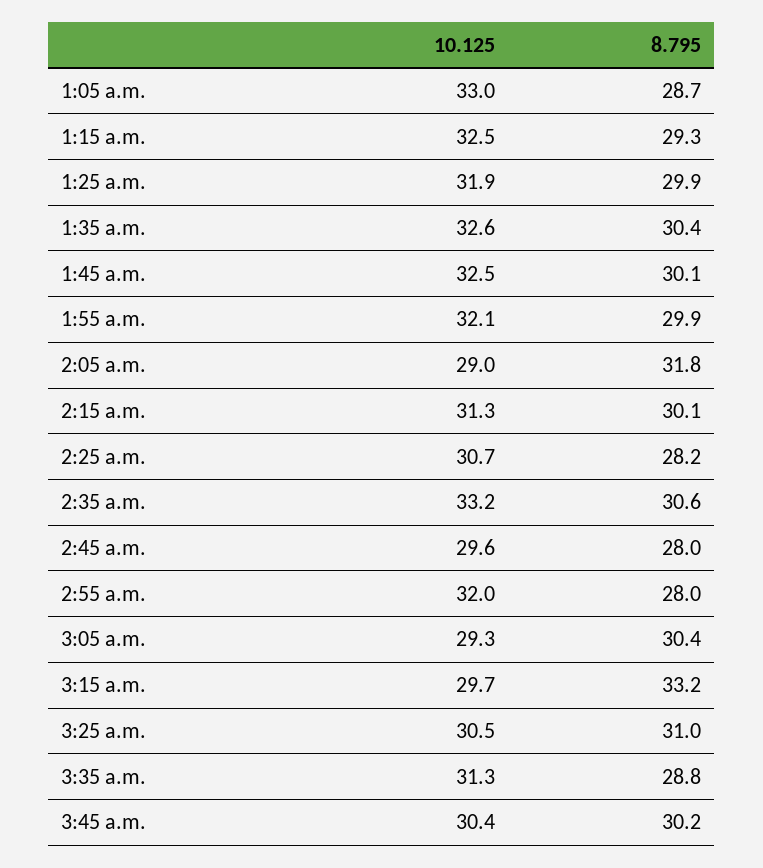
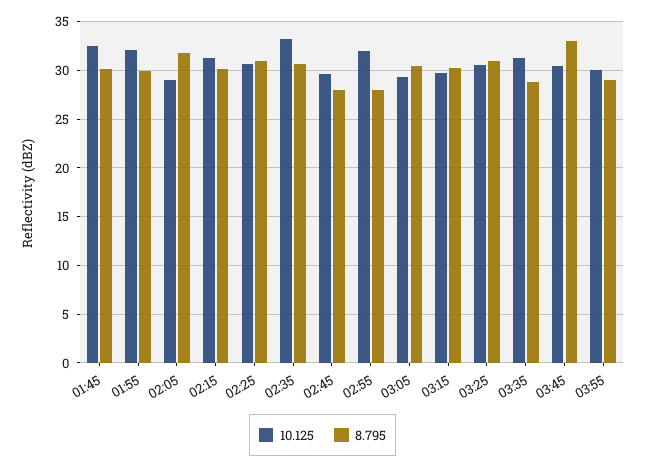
10.125, 1:05 a.m.: 33 -> none
8.795, 1:05 a.m.: 28.7 -> none
10.125, 1:15 a.m.: 32.5 -> none
8.795, 1:15 a.m.: 29.3 -> none
10.125, 1:25 a.m.: 31.9 -> none
8.795, 1:25 a.m.: 29.9 -> none
10.125, 1:35 a.m.: 32.6 -> none
8.795, 1:35 a.m.: 30.4 -> none
8.795, 2:25 a.m.: 28.2 -> 31
8.795, 3:15 a.m.: 33.2 -> 30
8.795, 3:45 a.m.: 30.2 -> 33
10.125, 03:55: none -> 30
8.795, 03:55: none -> 29

